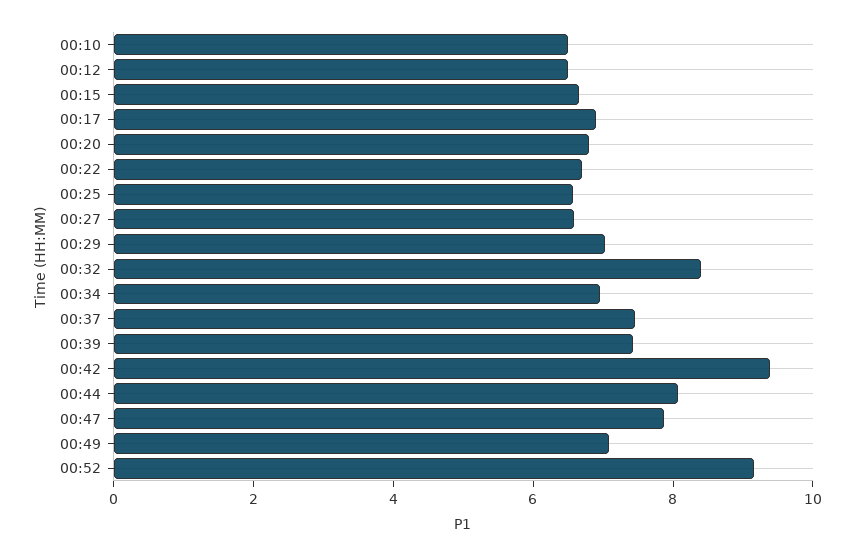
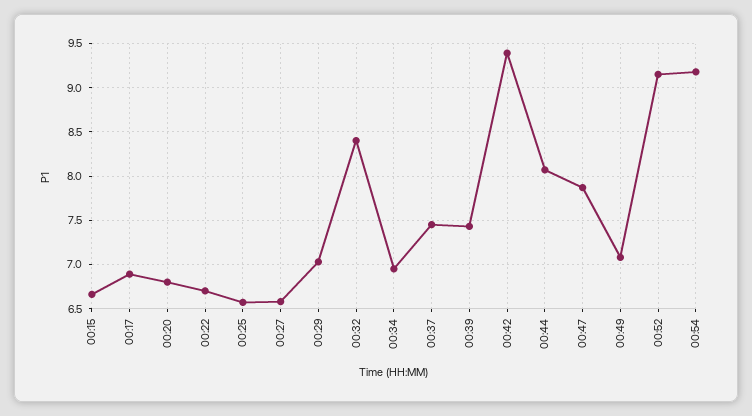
00:10: 6.5 -> none
00:12: 6.5 -> none
00:54: none -> 9.2

